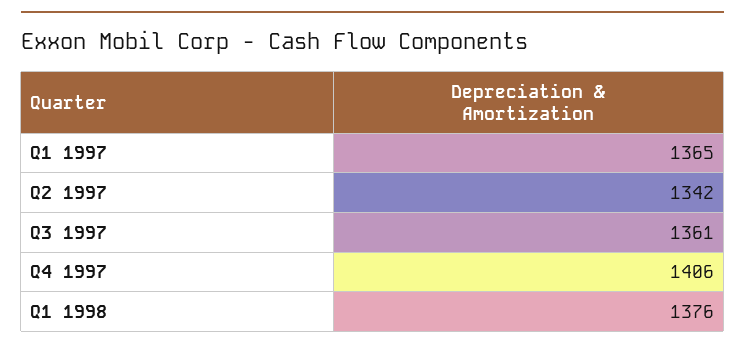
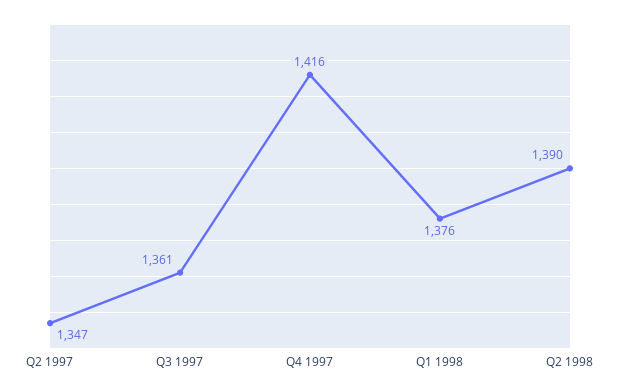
Q1 1997: 1365 -> none
Q2 1997: 1342 -> 1347
Q4 1997: 1406 -> 1416
Q2 1998: none -> 1390

